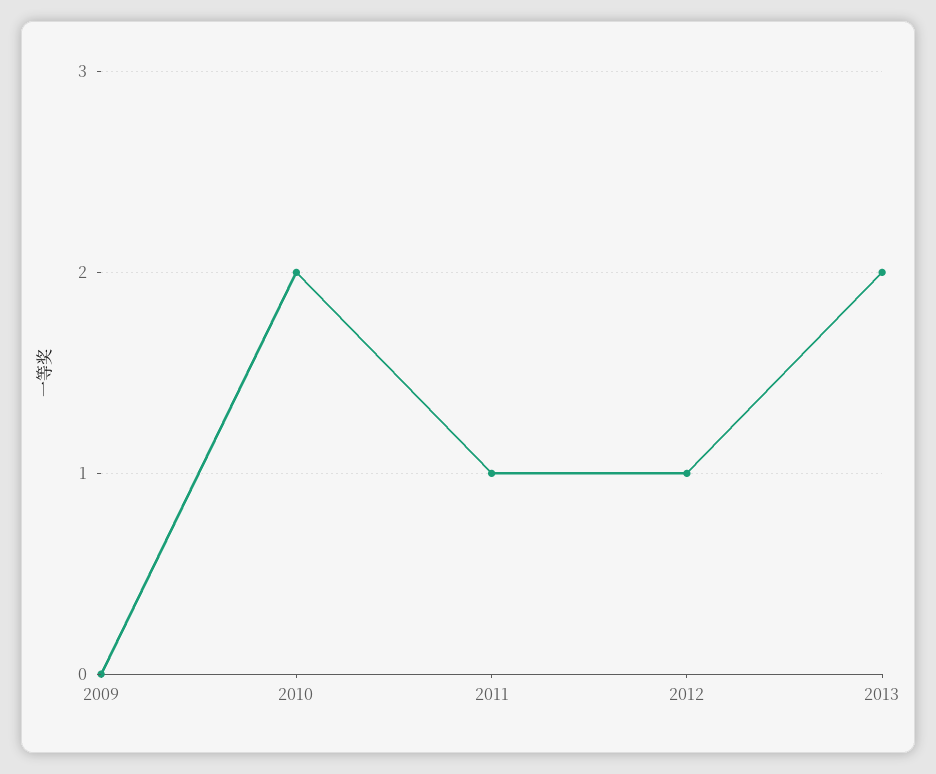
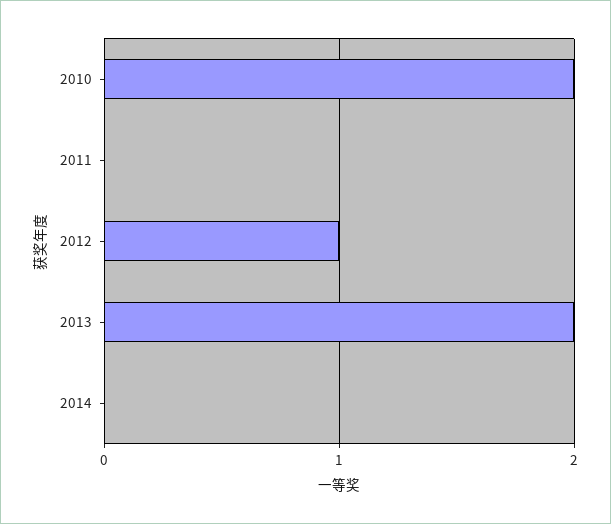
2009: 0 -> none
2011: 1 -> 0
2014: none -> 0

